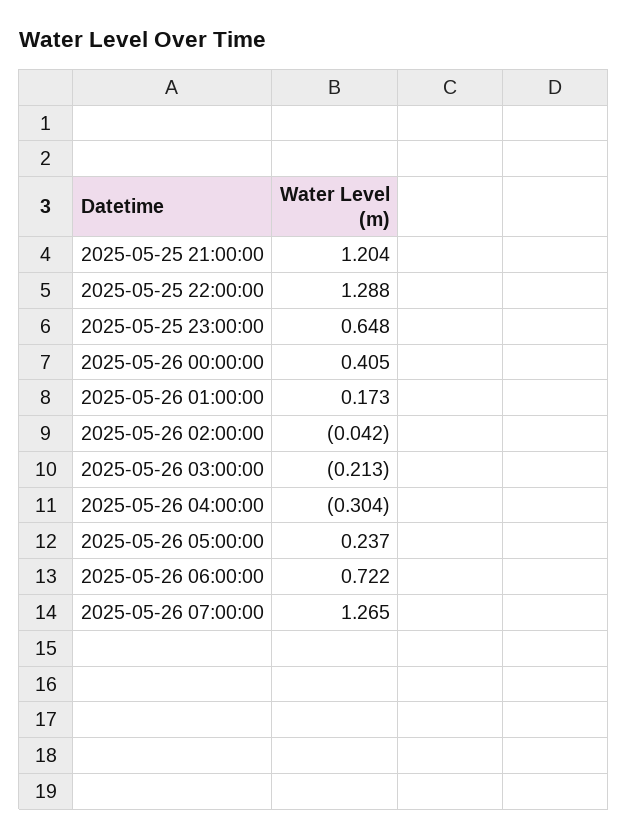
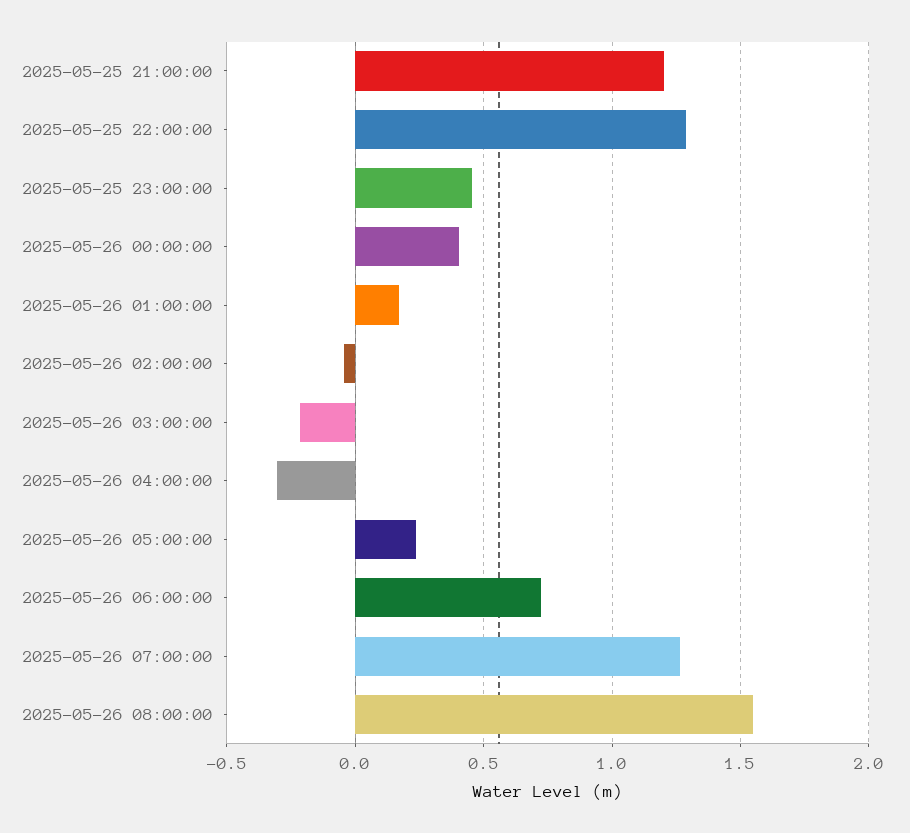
2025-05-25 23:00:00: 0.648 -> 0.45
2025-05-26 08:00:00: none -> 1.55

